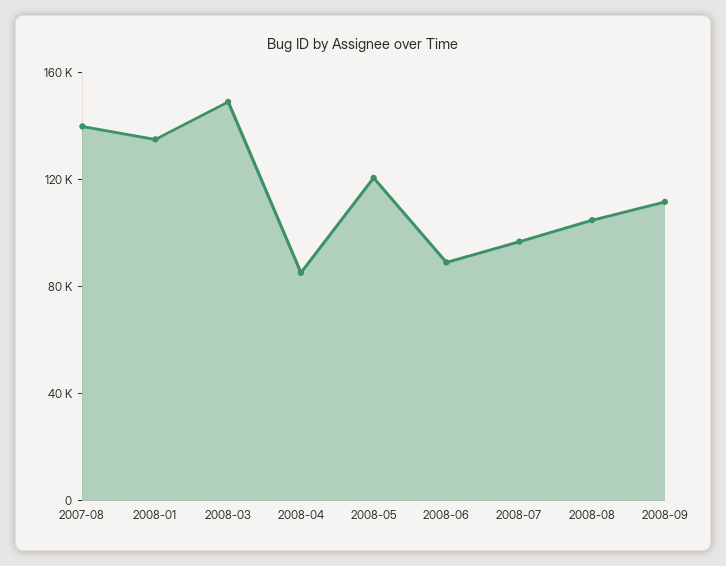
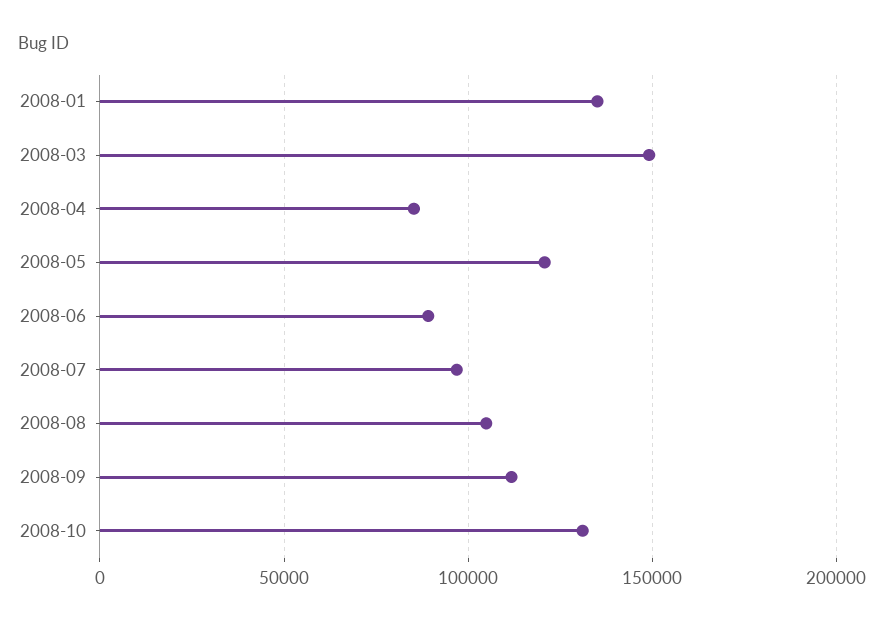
2007-08: 140000 -> none
2008-10: none -> 130000

